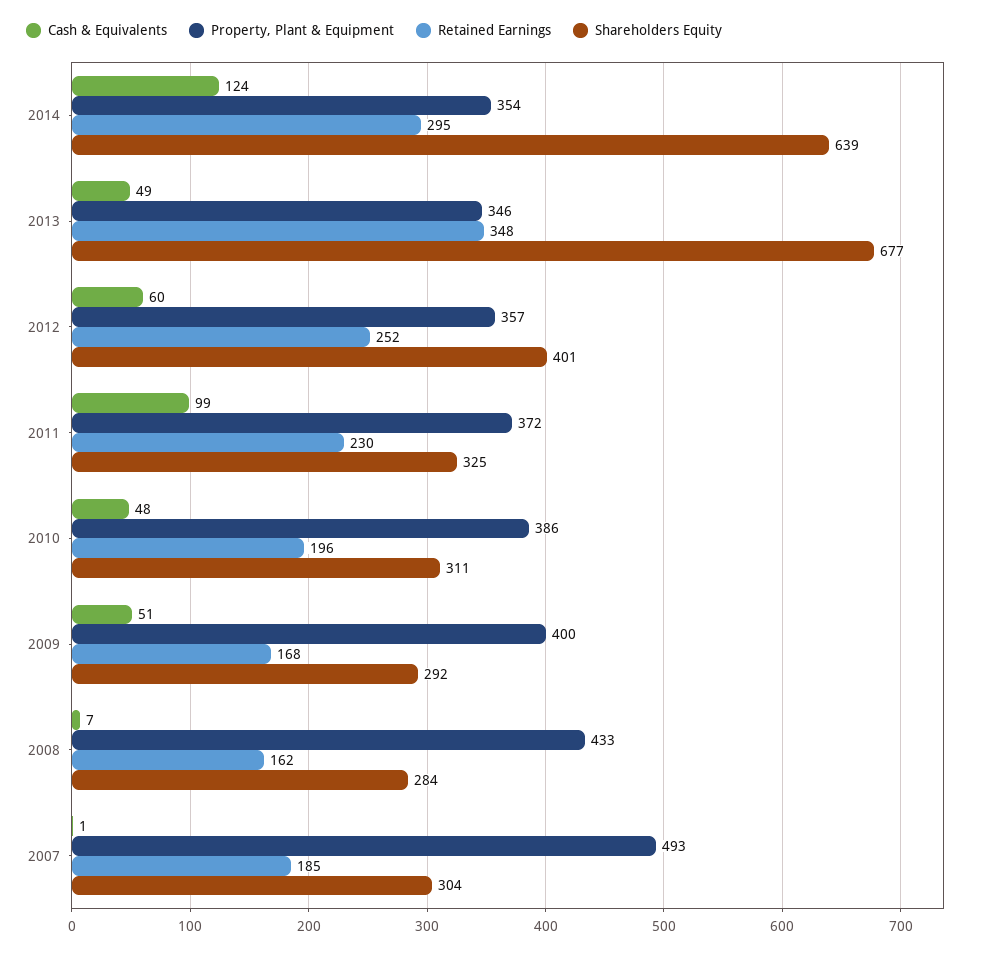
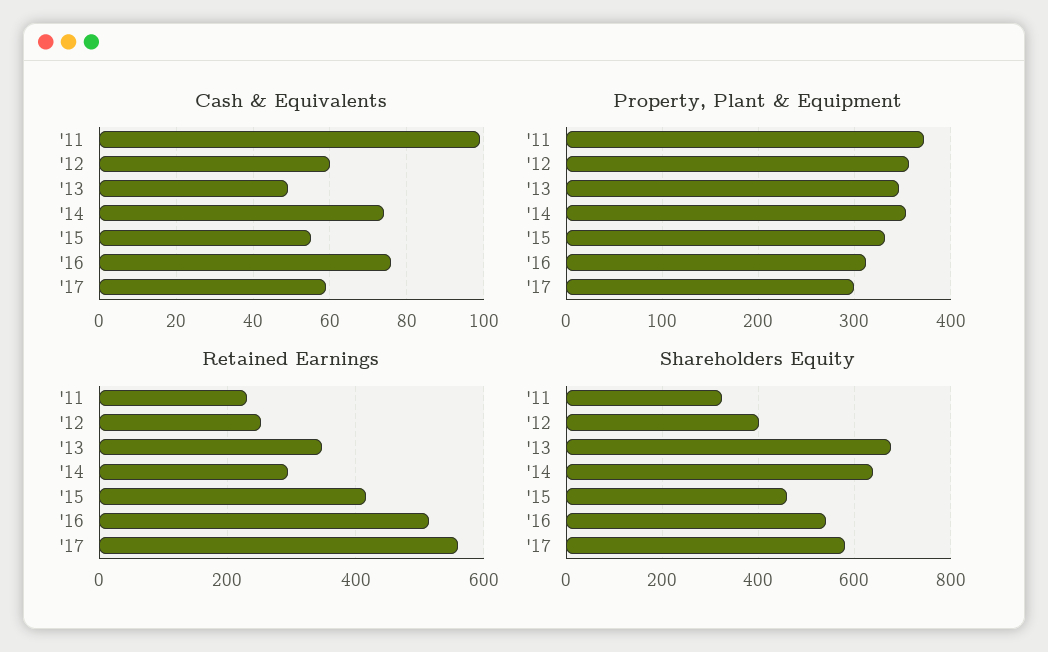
Cash & Equivalents, 2014: 124 -> 75
Cash & Equivalents, 2010: 48 -> none
Property, Plant & Equipment, 2010: 386 -> none
Retained Earnings, 2010: 196 -> none
Shareholders Equity, 2010: 311 -> none
Cash & Equivalents, 2009: 51 -> none
Property, Plant & Equipment, 2009: 400 -> none
Retained Earnings, 2009: 168 -> none
Shareholders Equity, 2009: 292 -> none
Cash & Equivalents, 2008: 7 -> none
Property, Plant & Equipment, 2008: 433 -> none
Retained Earnings, 2008: 162 -> none
Shareholders Equity, 2008: 284 -> none
Cash & Equivalents, 2007: 1 -> none
Property, Plant & Equipment, 2007: 493 -> none
Retained Earnings, 2007: 185 -> none
Shareholders Equity, 2007: 304 -> none
Cash & Equivalents, '15: none -> 55
Cash & Equivalents, '16: none -> 75
Cash & Equivalents, '17: none -> 60
Property, Plant & Equipment, '15: none -> 330
Property, Plant & Equipment, '16: none -> 310
Property, Plant & Equipment, '17: none -> 300
Retained Earnings, '15: none -> 420
Retained Earnings, '16: none -> 520
Retained Earnings, '17: none -> 560
Shareholders Equity, '15: none -> 460
Shareholders Equity, '16: none -> 540
Shareholders Equity, '17: none -> 580

